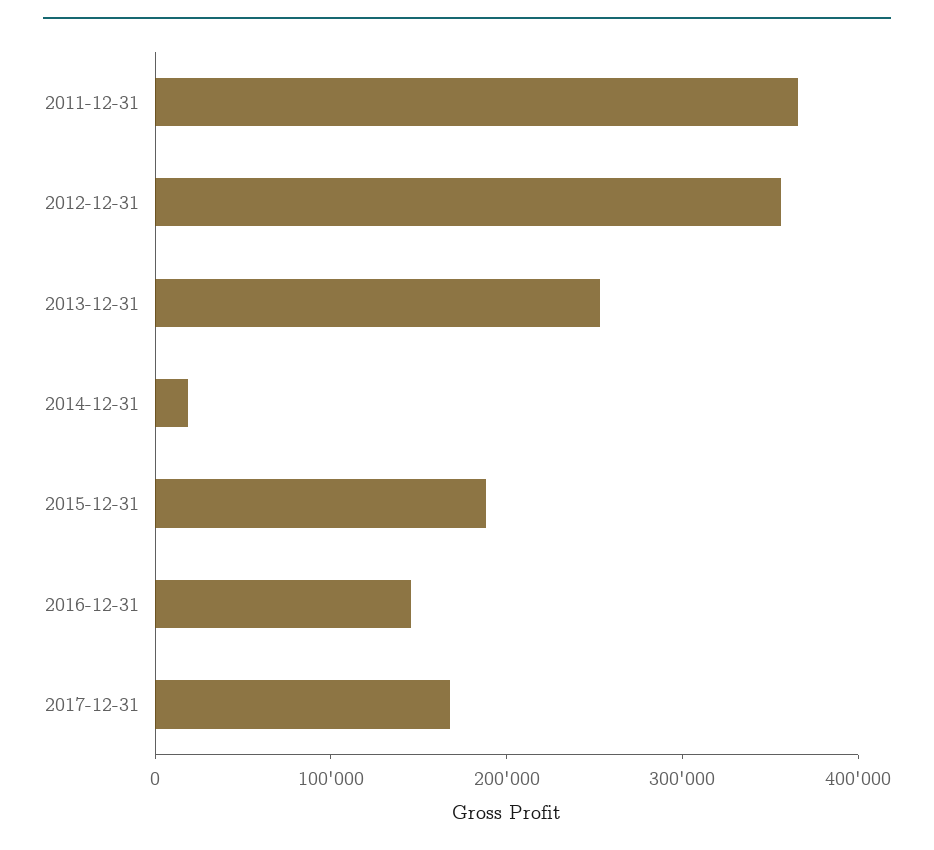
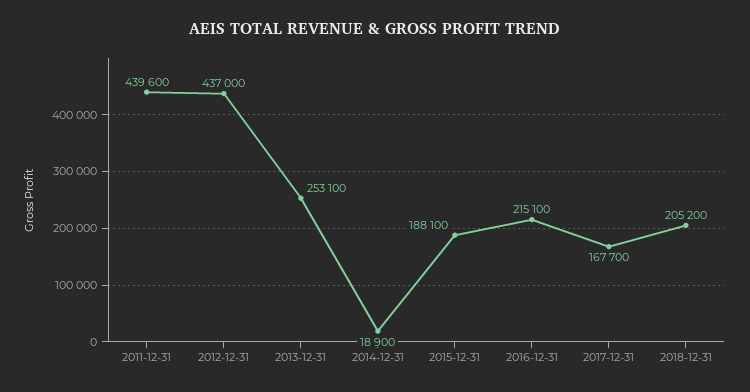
2011-12-31: 360000 -> 439600
2012-12-31: 360000 -> 437000
2016-12-31: 140000 -> 215100
2018-12-31: none -> 205200

